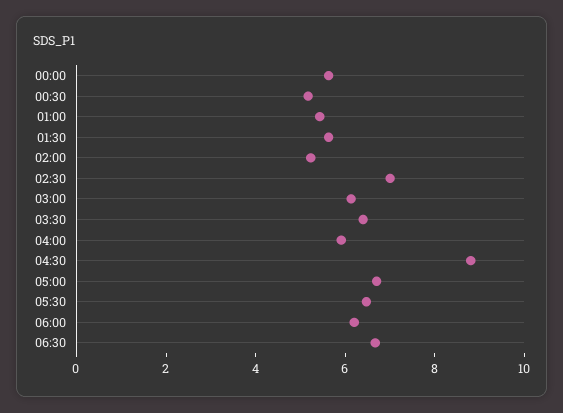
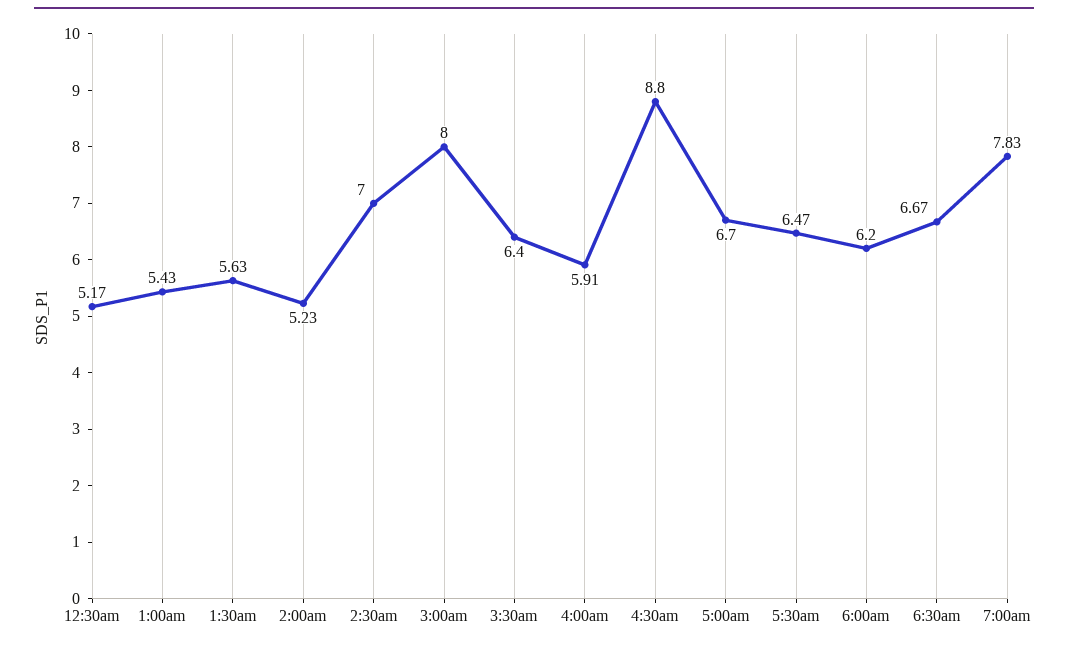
00:00: 5.5 -> none
03:00: 6 -> 8
7:00am: none -> 7.83

